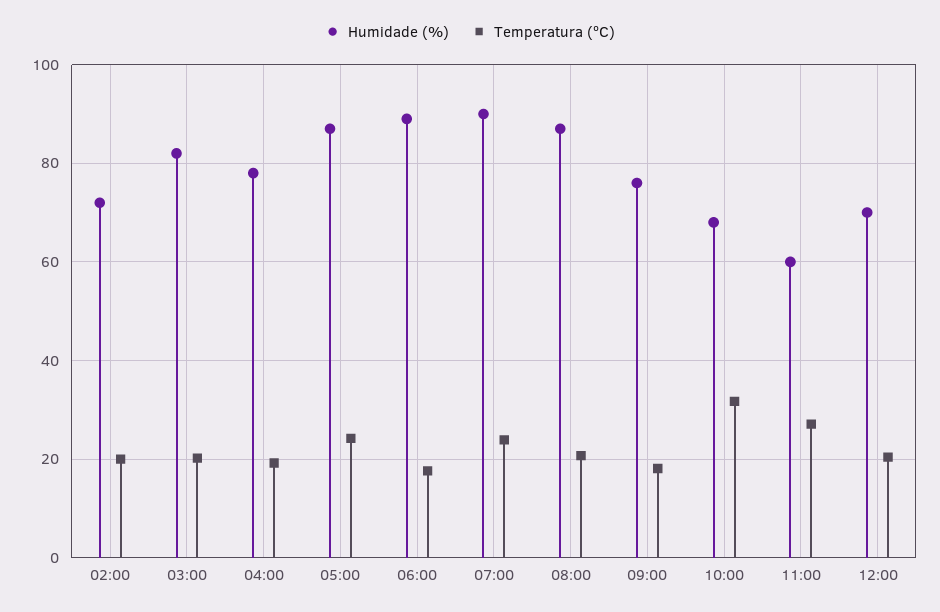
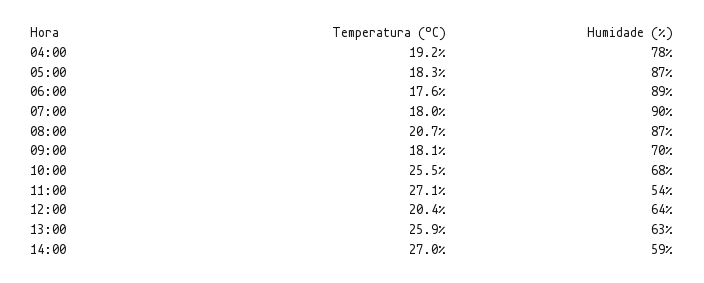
Humidade (%), 02:00: 72 -> none
Temperatura (ºC), 02:00: 20 -> none
Humidade (%), 03:00: 82 -> none
Temperatura (ºC), 03:00: 20 -> none
Temperatura (ºC), 05:00: 24 -> 18.3
Temperatura (ºC), 07:00: 24 -> 18
Humidade (%), 09:00: 76 -> 70
Temperatura (ºC), 10:00: 32 -> 25.5
Humidade (%), 11:00: 60 -> 54
Humidade (%), 12:00: 70 -> 64
Temperatura (ºC), 13:00: none -> 25.9
Humidade (%), 13:00: none -> 63
Temperatura (ºC), 14:00: none -> 27
Humidade (%), 14:00: none -> 59

